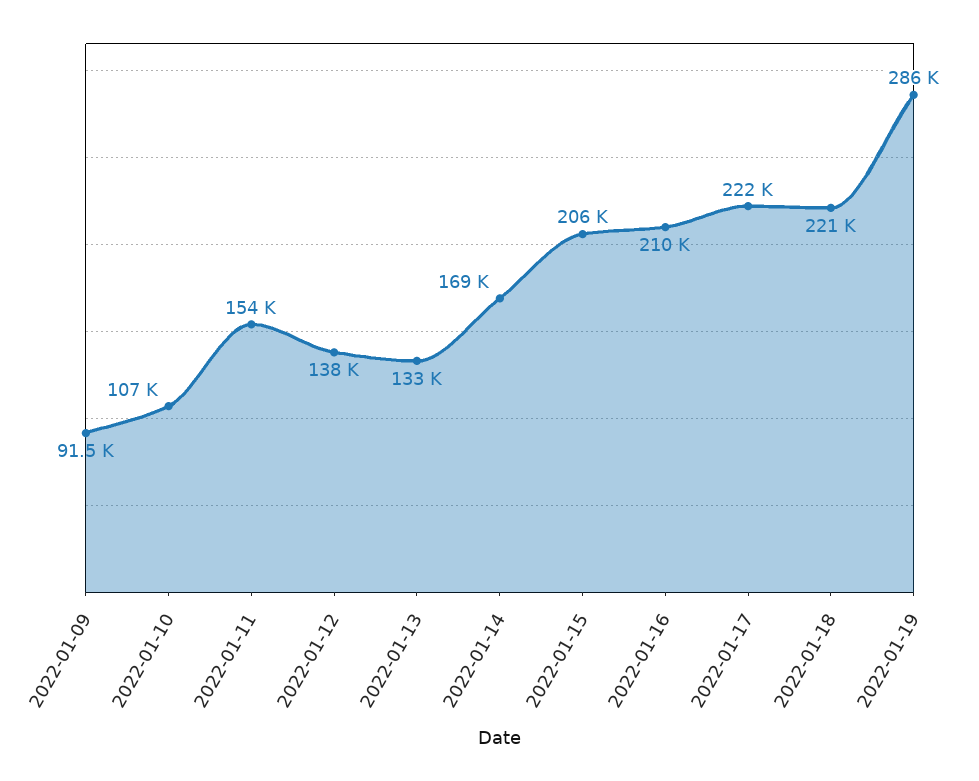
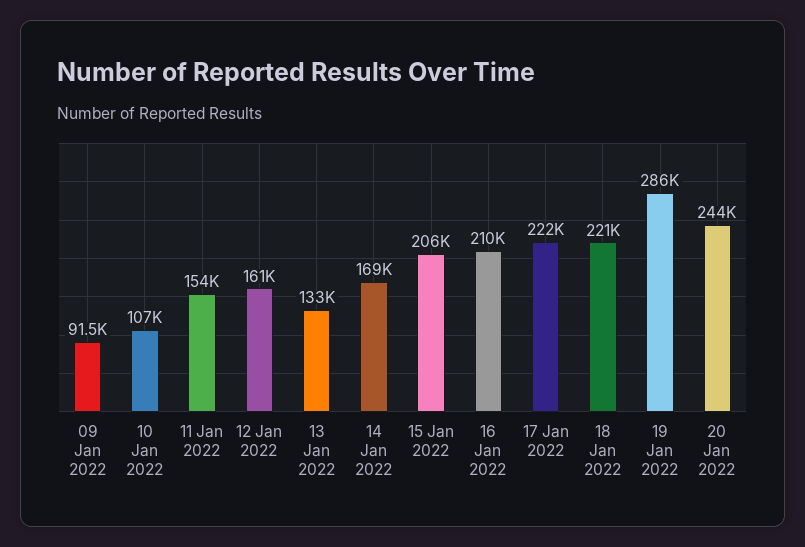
2022-01-12: 138000 -> 161000
20 Jan 2022: none -> 244000

